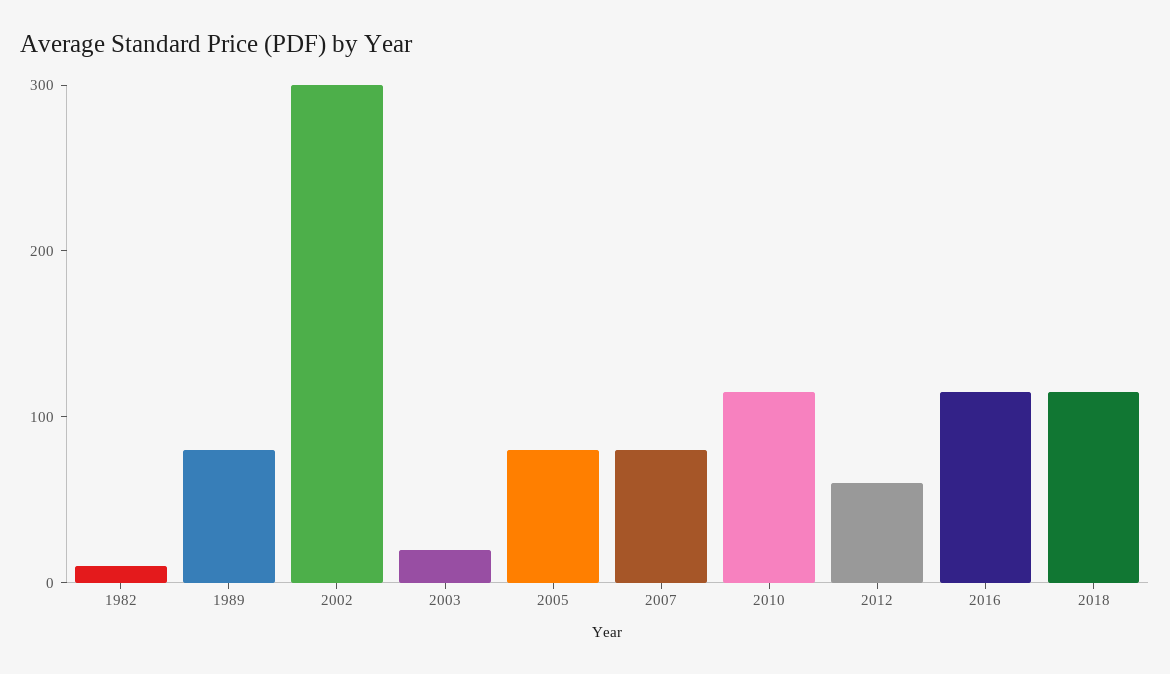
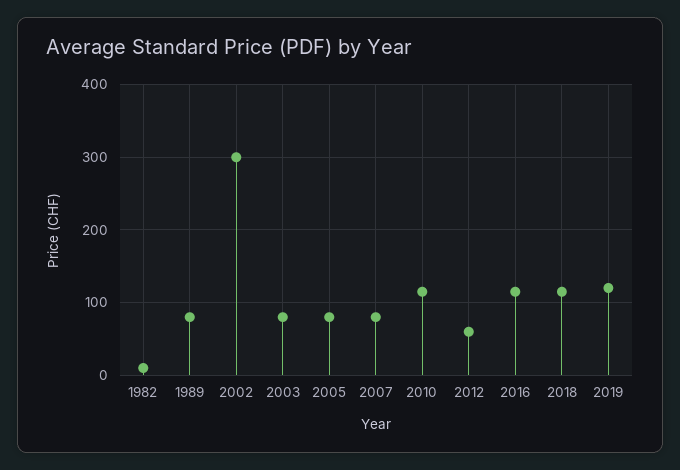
2003: 20 -> 80
2019: none -> 120

